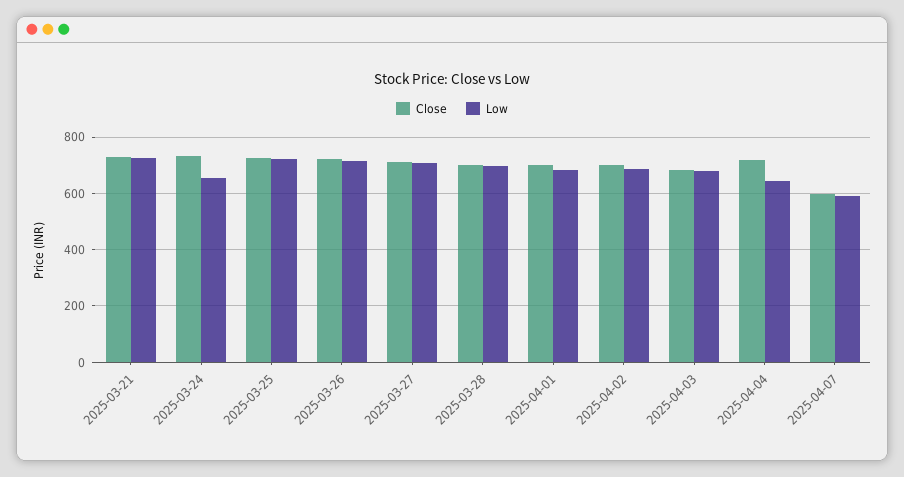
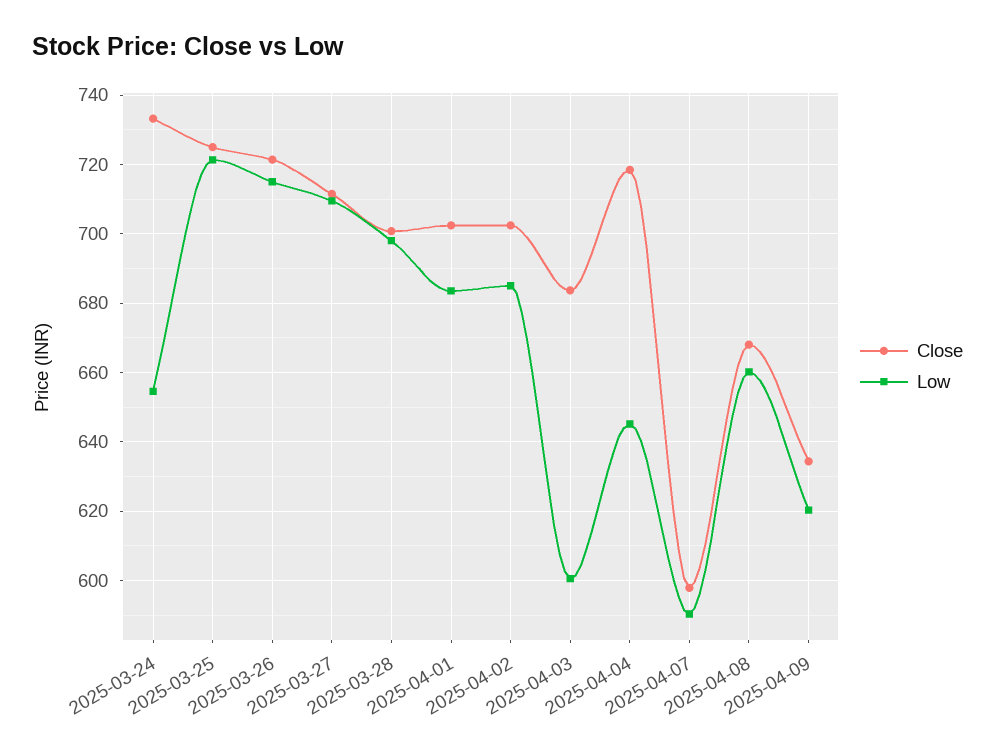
Close, 2025-03-21: 725 -> none
Low, 2025-03-21: 725 -> none
Low, 2025-04-03: 675 -> 600
Close, 2025-04-08: none -> 668
Low, 2025-04-08: none -> 660
Close, 2025-04-09: none -> 634
Low, 2025-04-09: none -> 620

